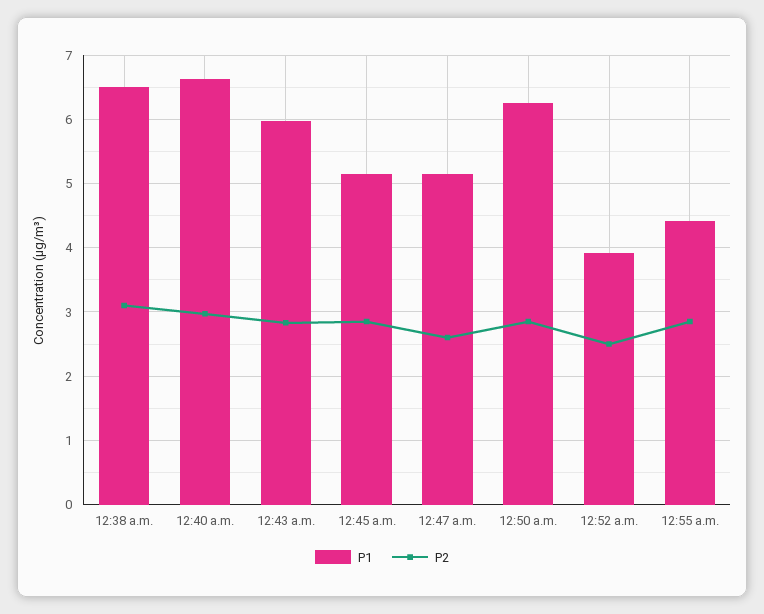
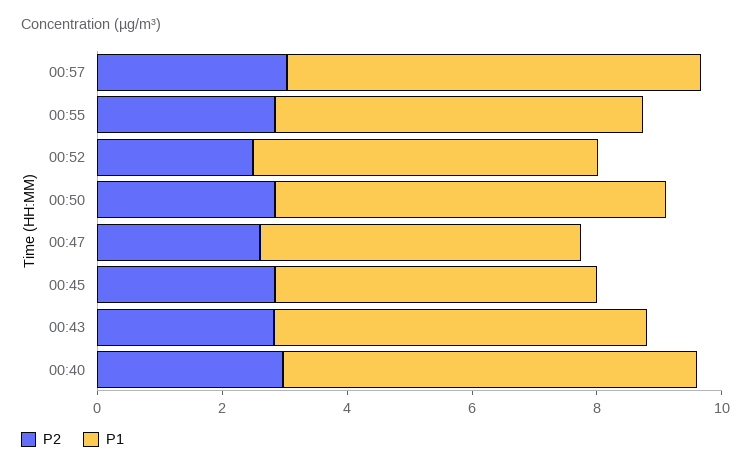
P1, 12:38 a.m.: 6.5 -> none
P2, 12:38 a.m.: 3.1 -> none
P1, 12:52 a.m.: 3.9 -> 5.5
P1, 12:55 a.m.: 4.4 -> 6
P2, 00:57: none -> 3
P1, 00:57: none -> 6.5

